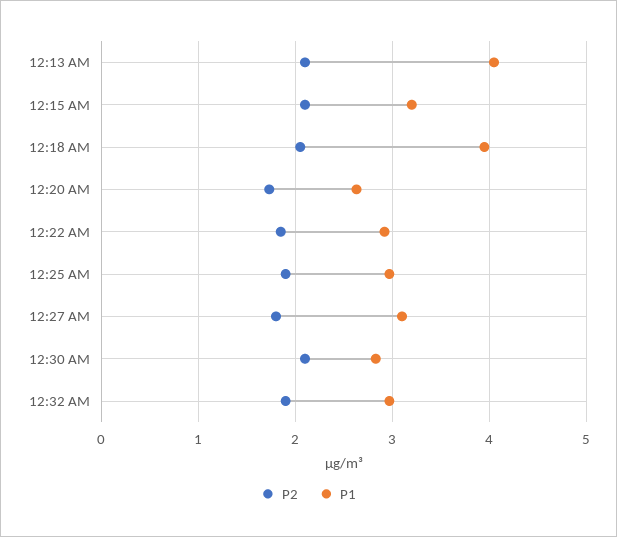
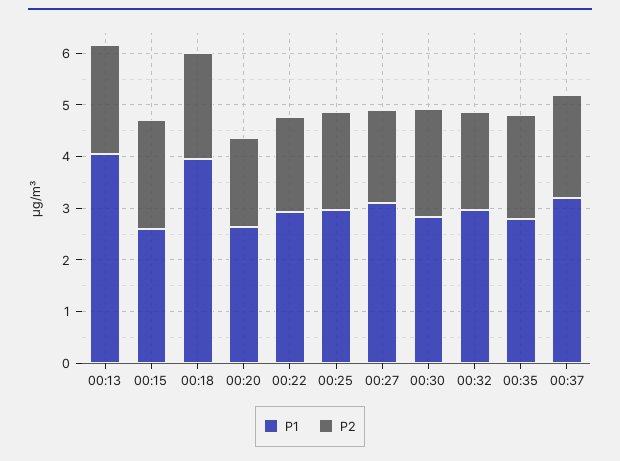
P1, 12:15 AM: 3.2 -> 2.6
P1, 00:35: none -> 2.8
P2, 00:35: none -> 2
P1, 00:37: none -> 3.2
P2, 00:37: none -> 2

